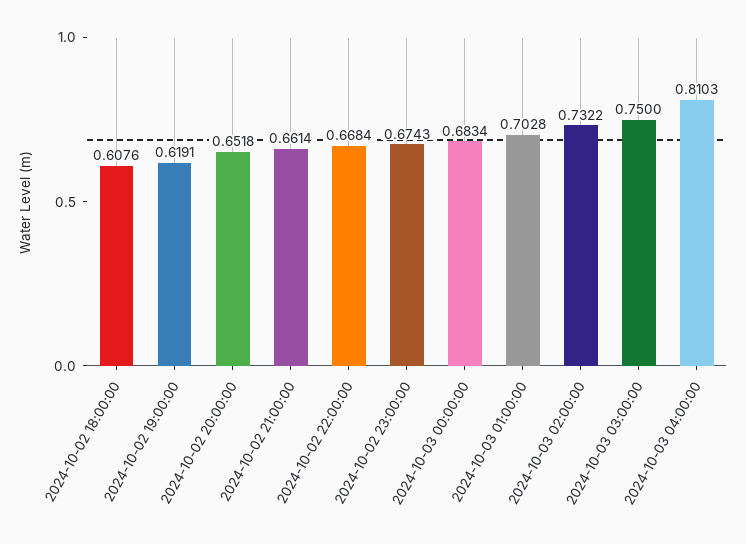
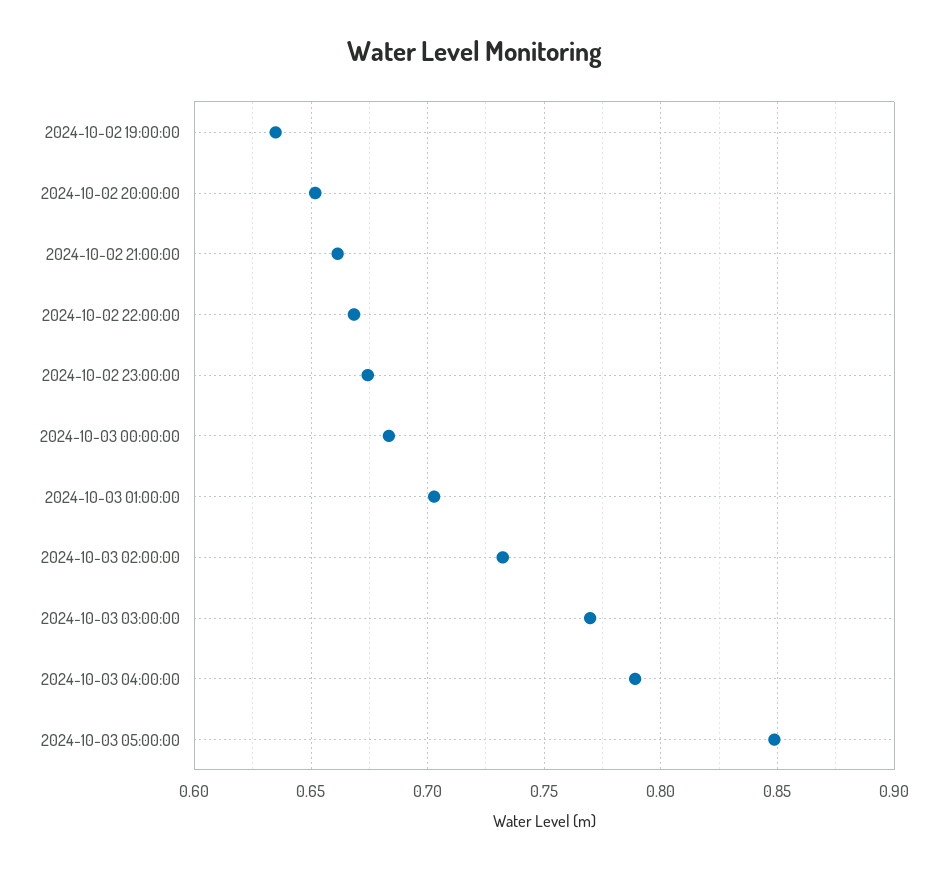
2024-10-02 18:00:00: 0.6076 -> none
2024-10-02 19:00:00: 0.6191 -> 0.635
2024-10-03 03:00:00: 0.75 -> 0.77
2024-10-03 04:00:00: 0.8103 -> 0.79
2024-10-03 05:00:00: none -> 0.85

